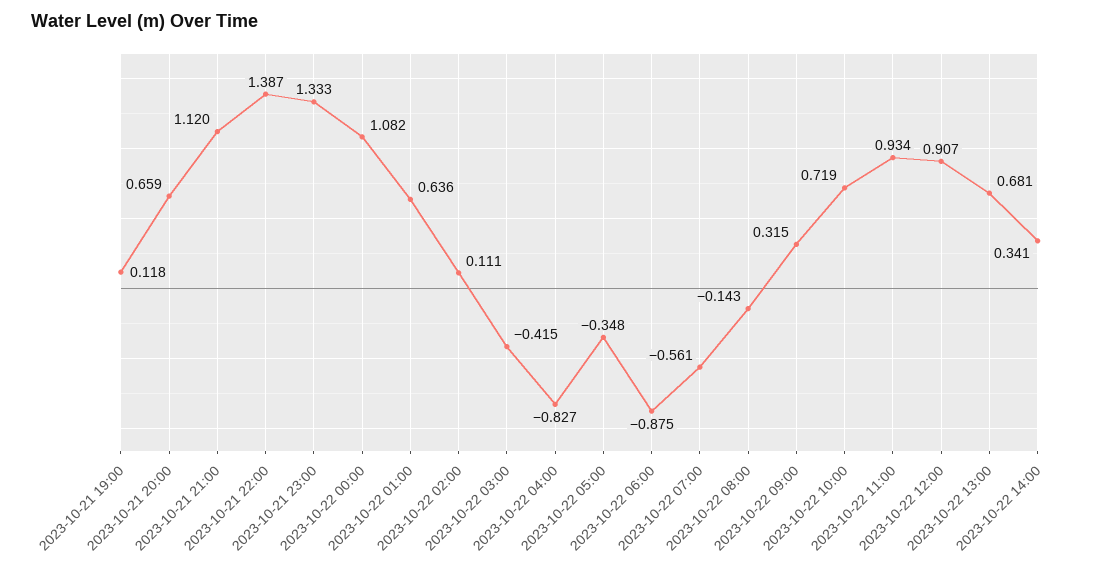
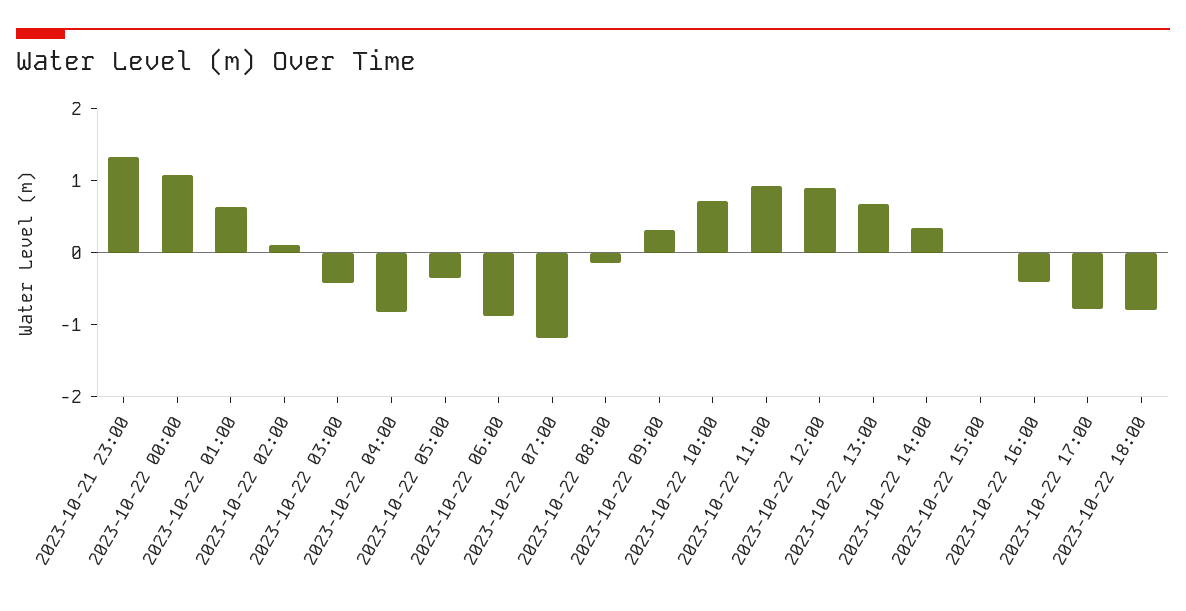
2023-10-21 19:00: 0.118 -> none
2023-10-21 20:00: 0.659 -> none
2023-10-21 21:00: 1.12 -> none
2023-10-21 22:00: 1.387 -> none
2023-10-22 07:00: -0.561 -> -1.2
2023-10-22 15:00: none -> 0
2023-10-22 16:00: none -> -0.4
2023-10-22 17:00: none -> -0.8
2023-10-22 18:00: none -> -0.8

